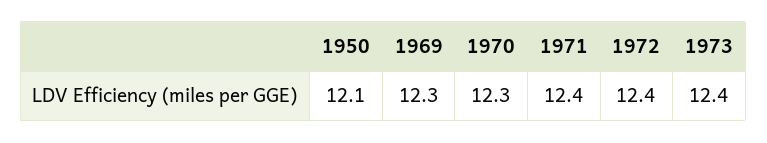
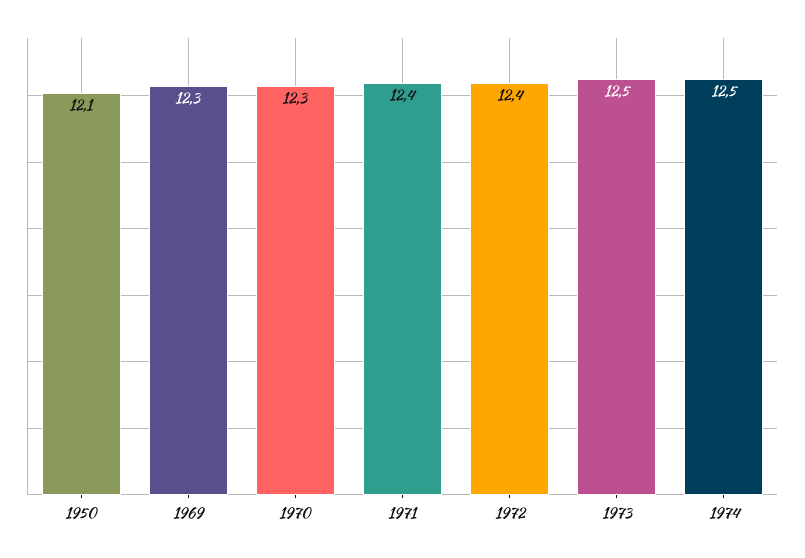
1973: 12.4 -> 12.5
1974: none -> 12.5

